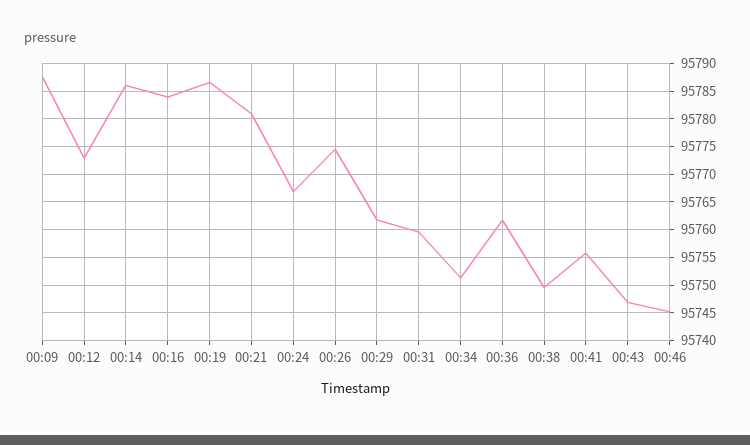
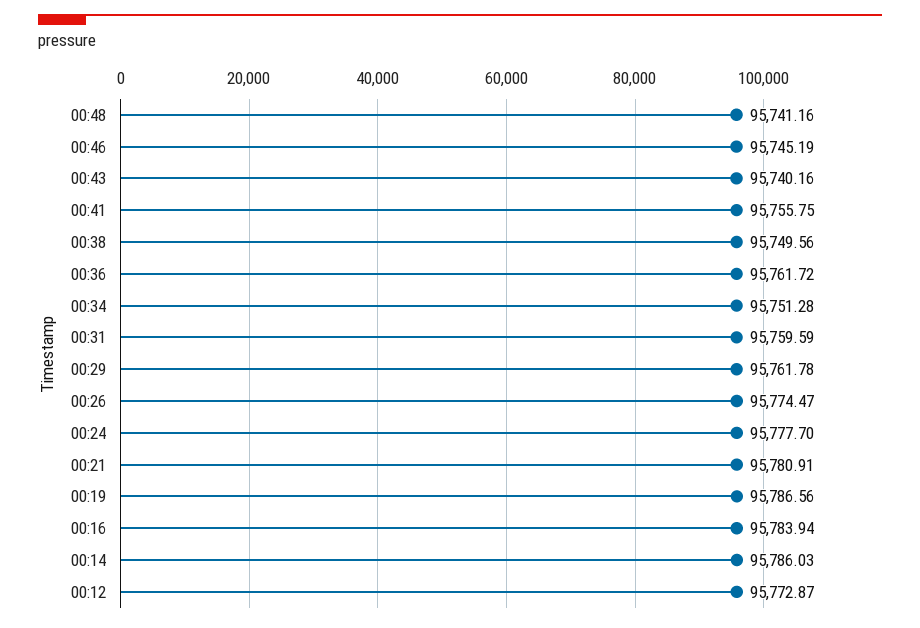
00:09: 95787.5 -> none
00:24: 95767.5 -> 95777.7
00:43: 95747.5 -> 95740.16
00:48: none -> 95741.16

